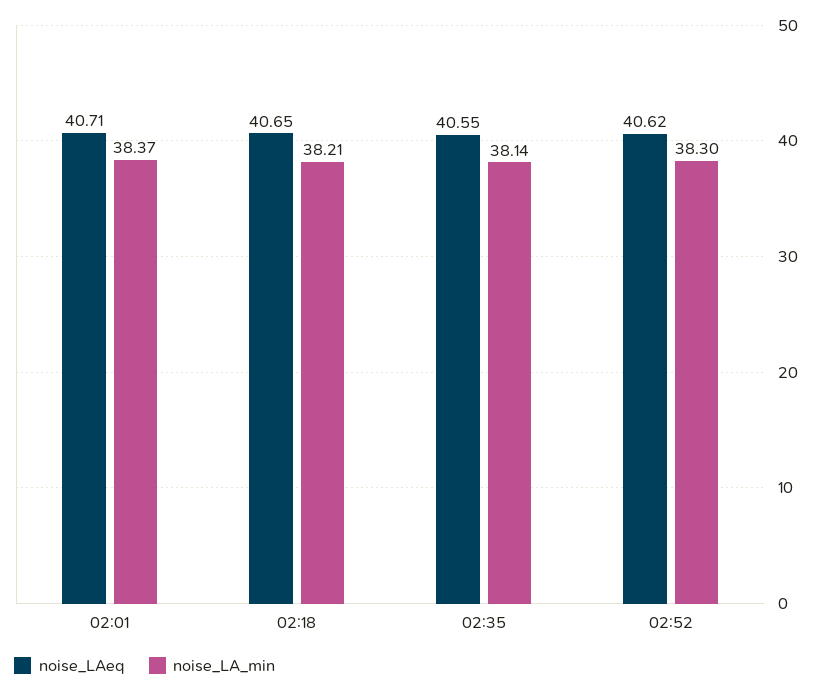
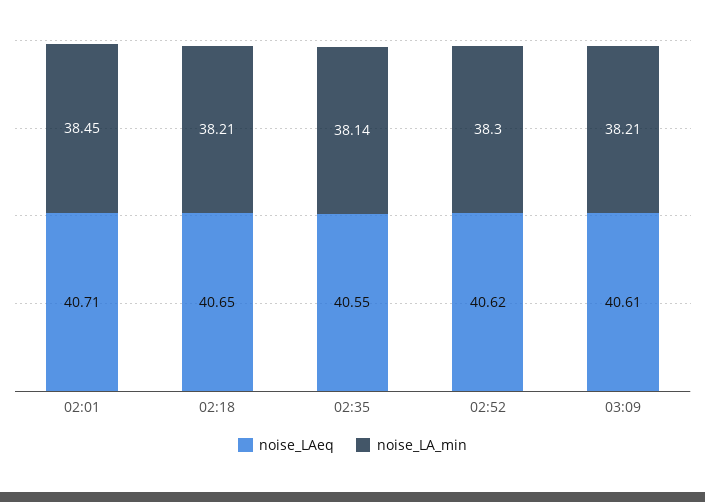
noise_LA_min, 02:01: 38.37 -> 38.45
noise_LAeq, 03:09: none -> 40.61
noise_LA_min, 03:09: none -> 38.21

